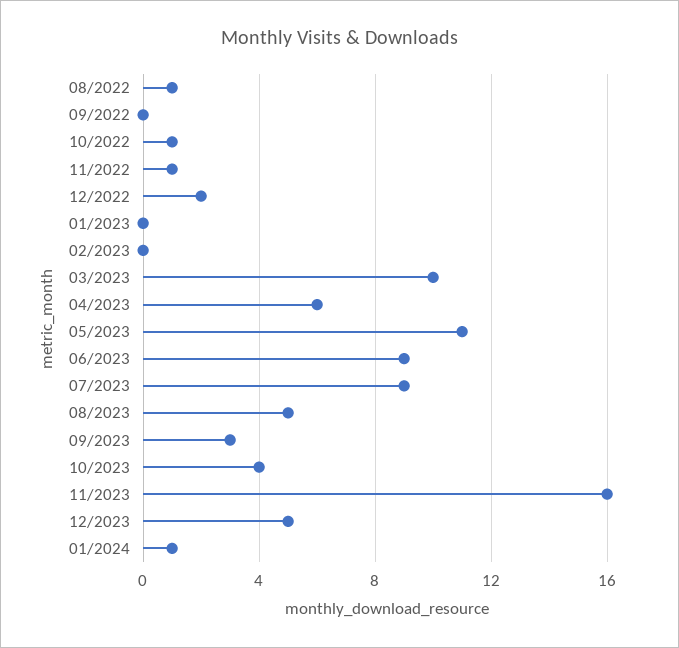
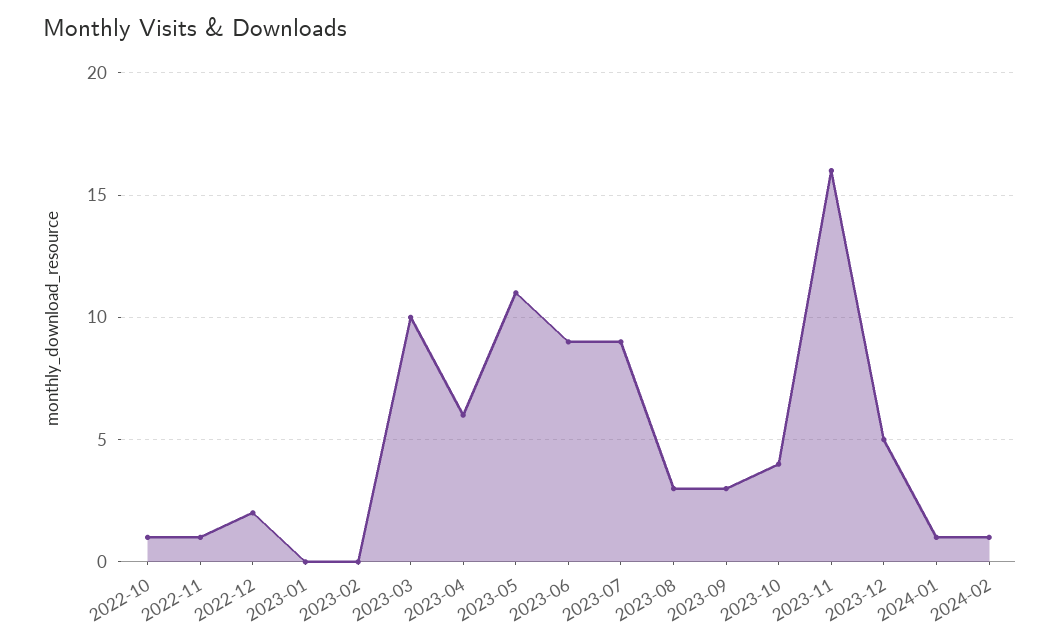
08/2022: 1 -> none
09/2022: 0 -> none
08/2023: 5 -> 3
2024-02: none -> 1

